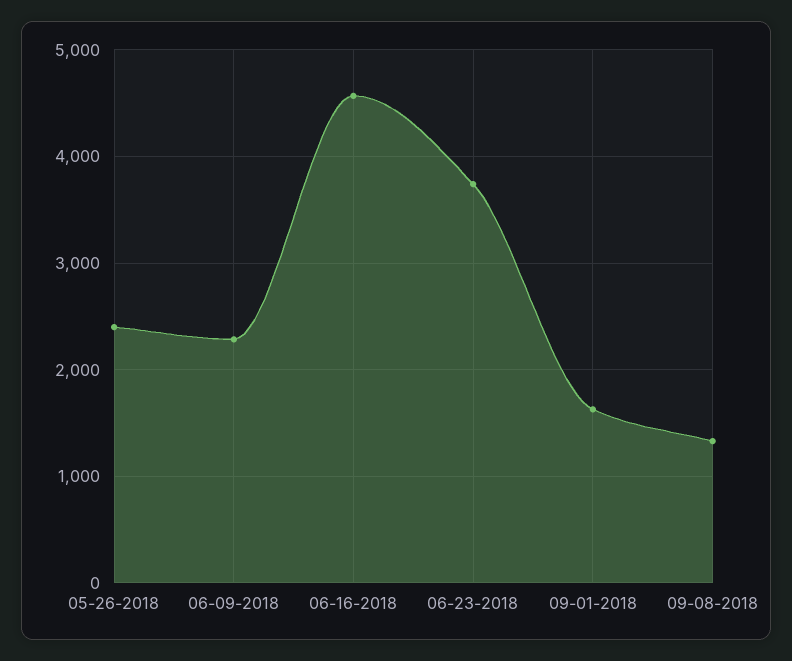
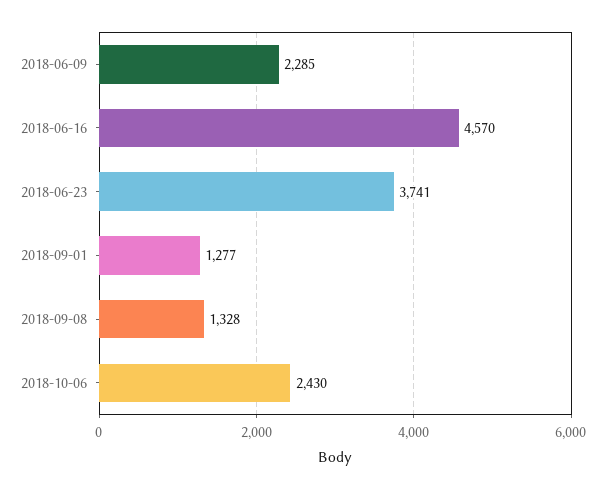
05-26-2018: 2400 -> none
09-01-2018: 1600 -> 1277
2018-10-06: none -> 2430

